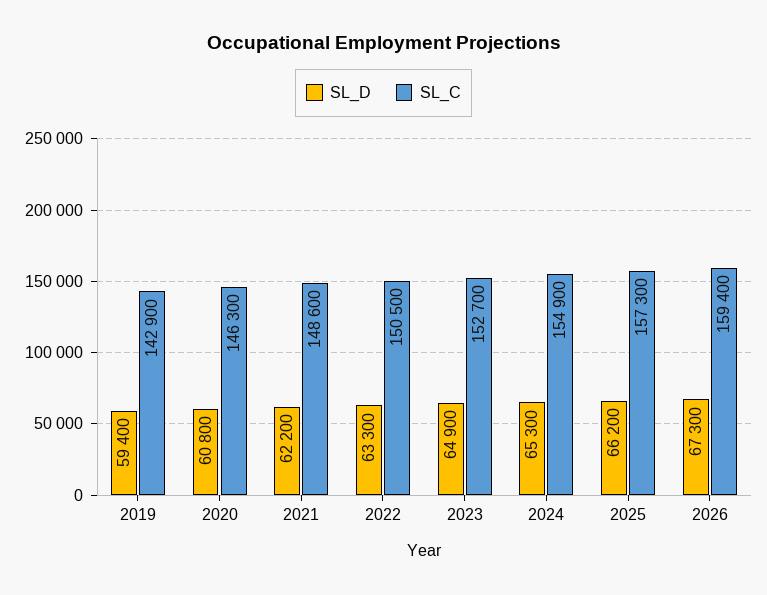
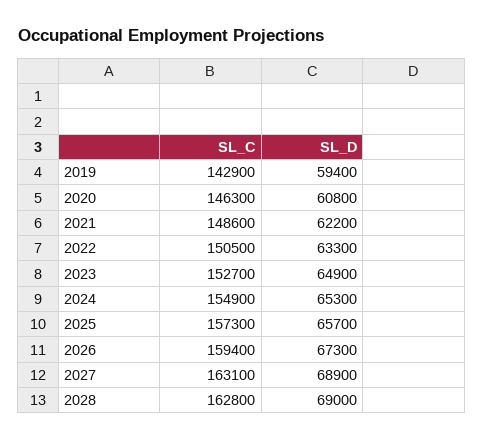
SL_D, 2025: 66200 -> 65700
SL_C, 2027: none -> 163100
SL_D, 2027: none -> 68900
SL_C, 2028: none -> 162800
SL_D, 2028: none -> 69000

